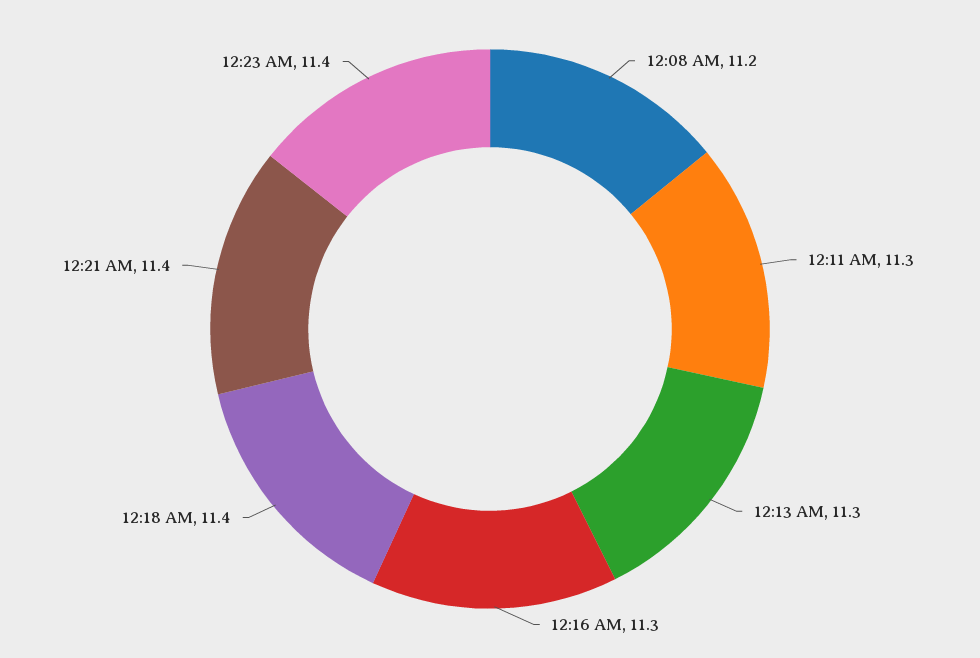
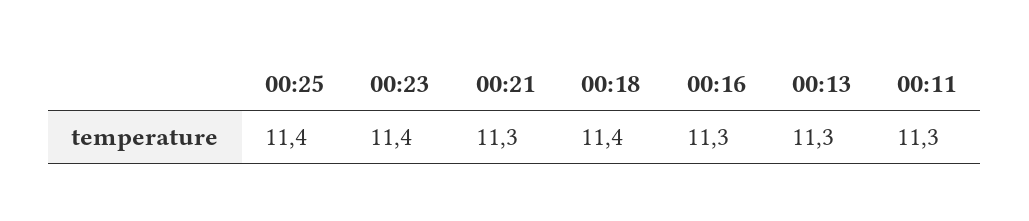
12:08 AM: 11.2 -> none
12:21 AM: 11.4 -> 11.3
00:25: none -> 11.4

